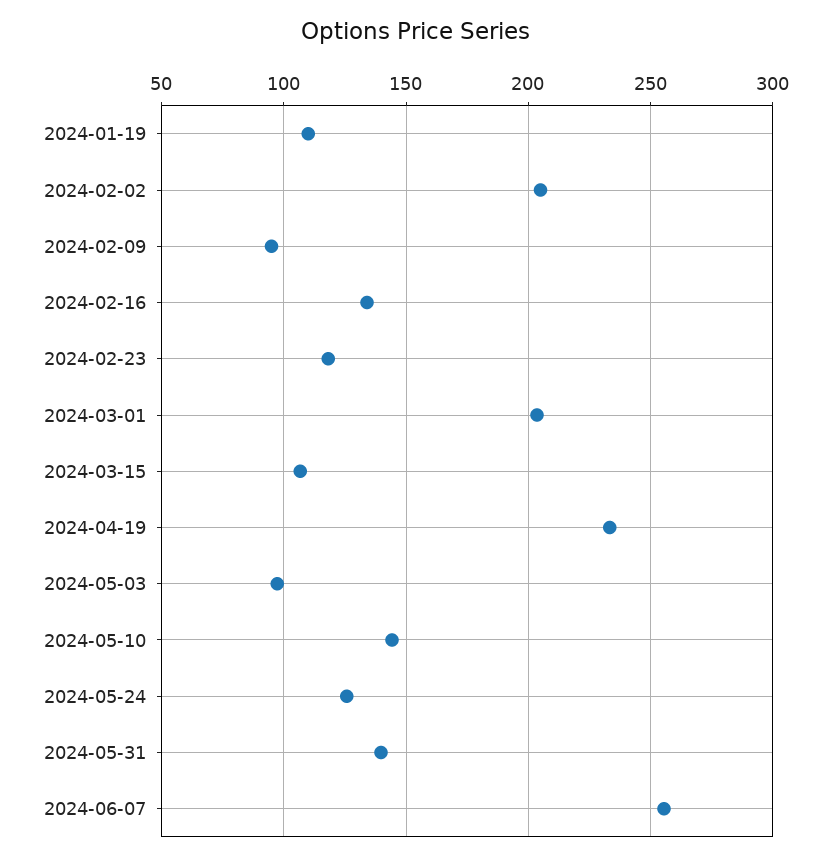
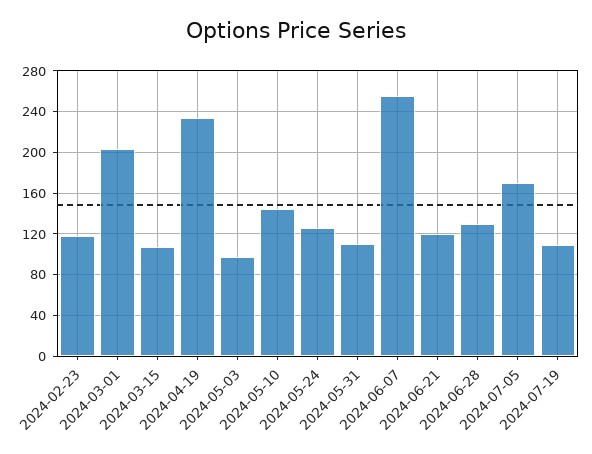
2024-01-19: 110 -> none
2024-02-02: 205 -> none
2024-02-09: 95 -> none
2024-02-16: 135 -> none
2024-05-31: 140 -> 110
2024-06-21: none -> 120
2024-06-28: none -> 130
2024-07-05: none -> 170
2024-07-19: none -> 110

